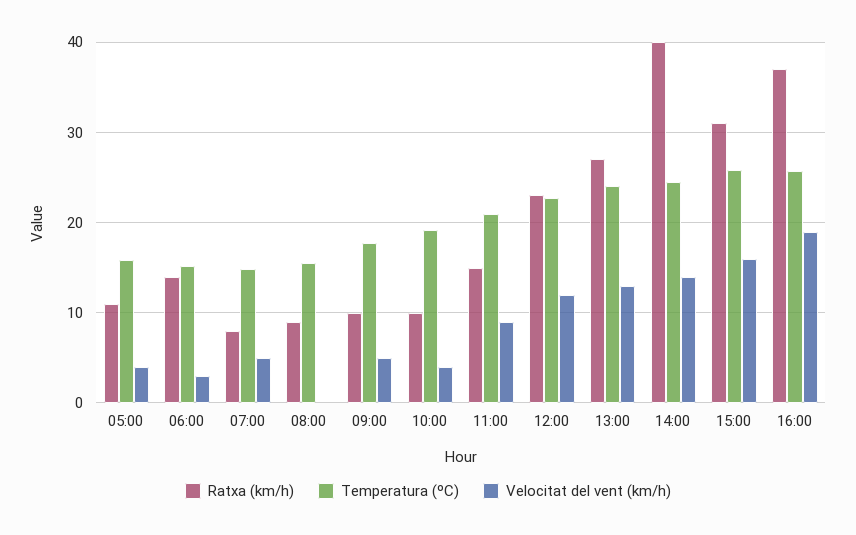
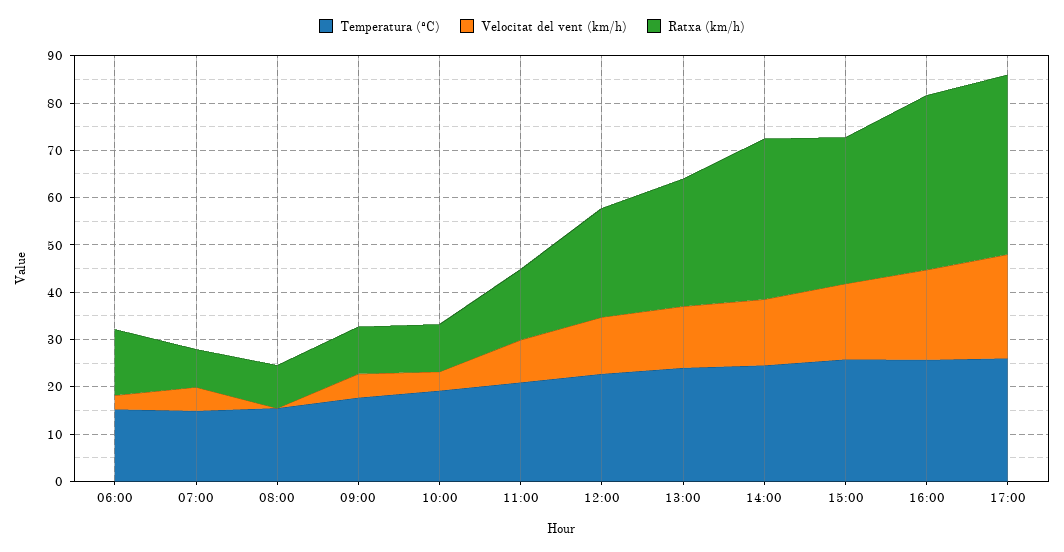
Ratxa (km/h), 05:00: 11 -> none
Temperatura (ºC), 05:00: 16 -> none
Velocitat del vent (km/h), 05:00: 4 -> none
Ratxa (km/h), 14:00: 40 -> 34
Temperatura (ºC), 17:00: none -> 26
Velocitat del vent (km/h), 17:00: none -> 22
Ratxa (km/h), 17:00: none -> 38

